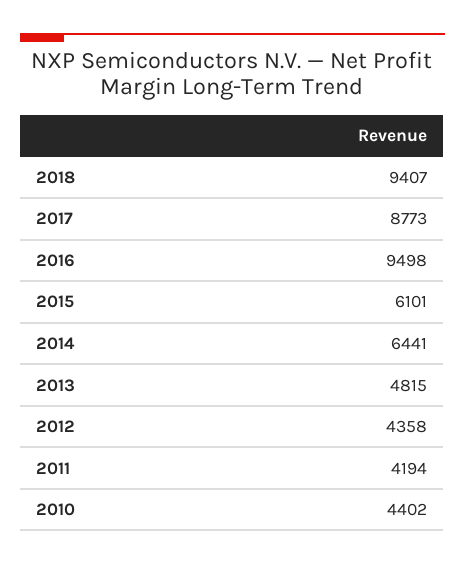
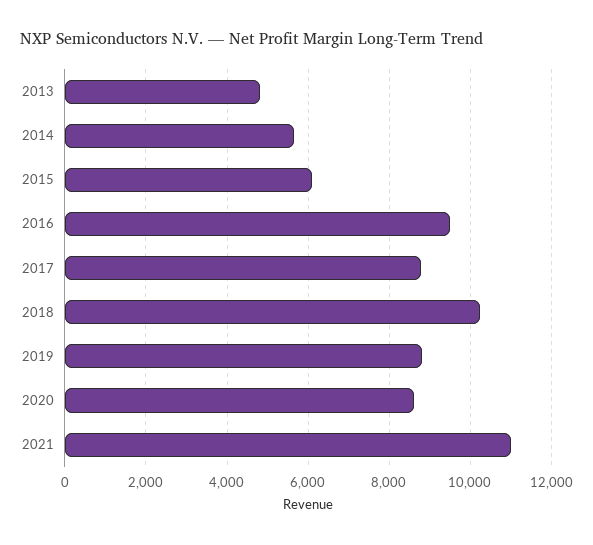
2018: 9407 -> 10200
2014: 6441 -> 5600
2012: 4358 -> none
2011: 4194 -> none
2010: 4402 -> none
2019: none -> 8800
2020: none -> 8600
2021: none -> 11000

